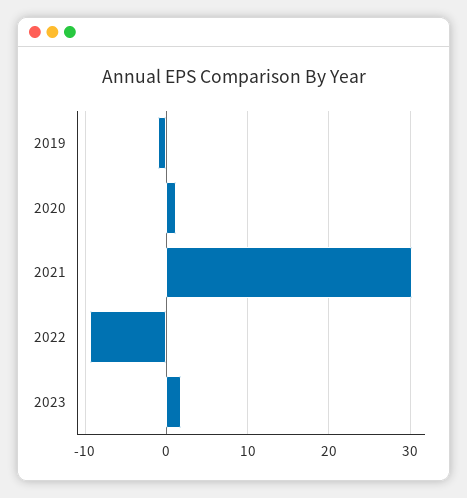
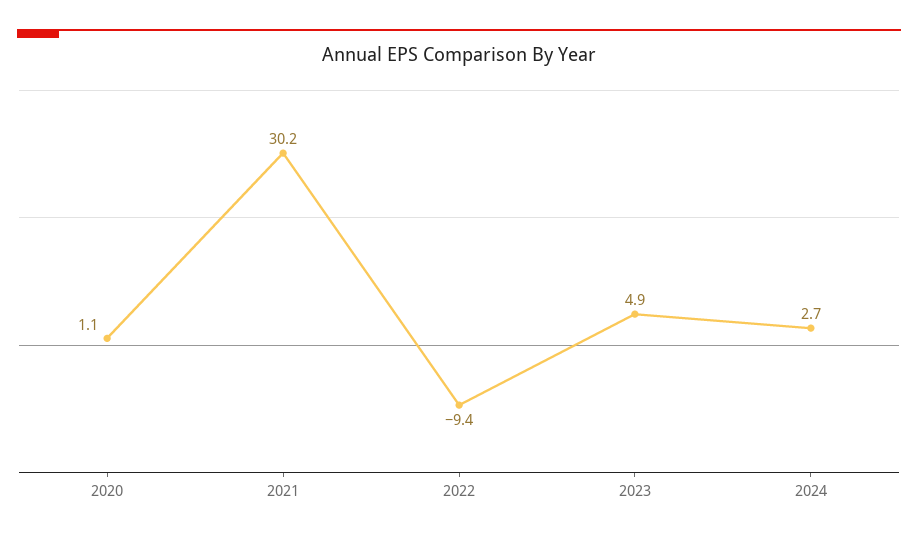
2019: -1 -> none
2023: 2 -> 4.9
2024: none -> 2.7

